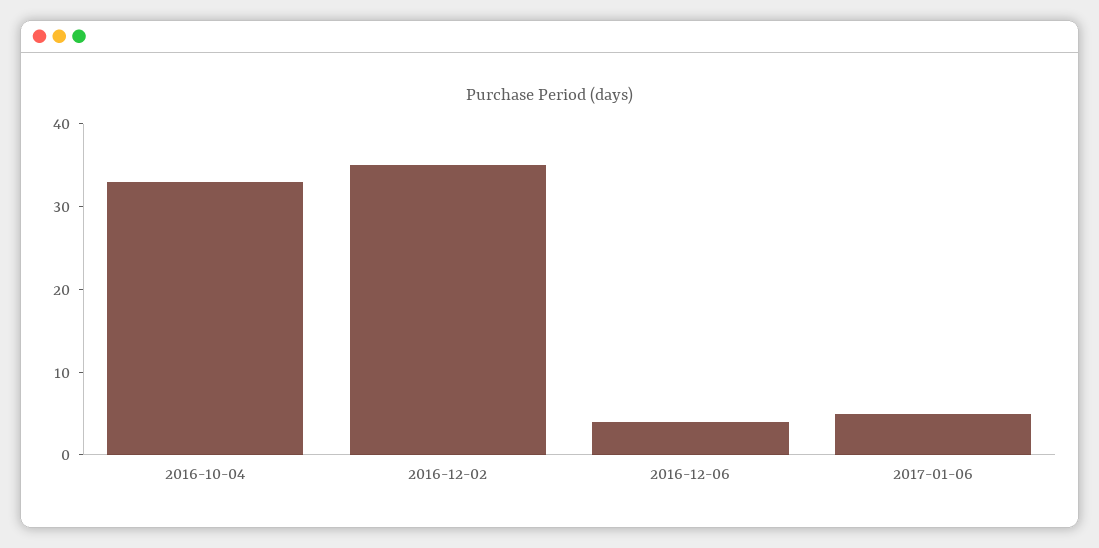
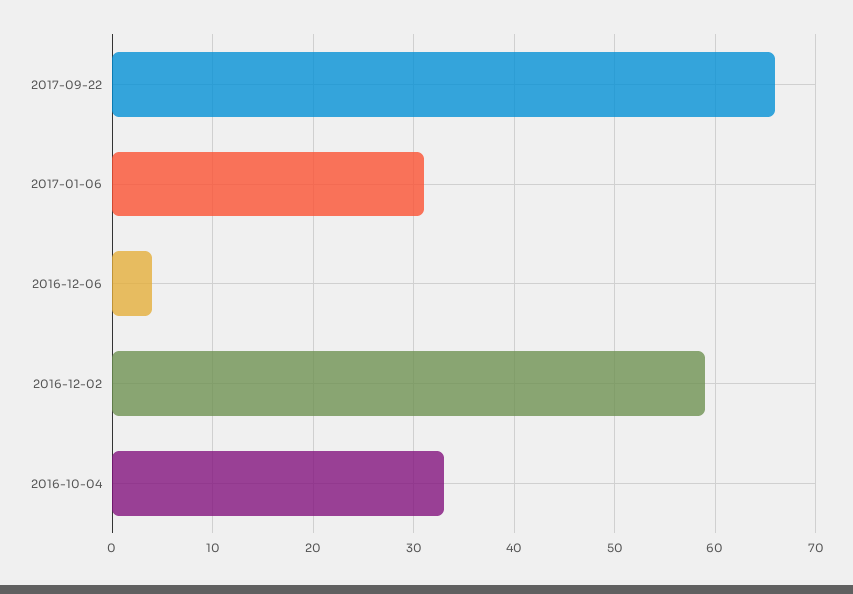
2016-12-02: 35 -> 59
2017-01-06: 5 -> 31
2017-09-22: none -> 66

